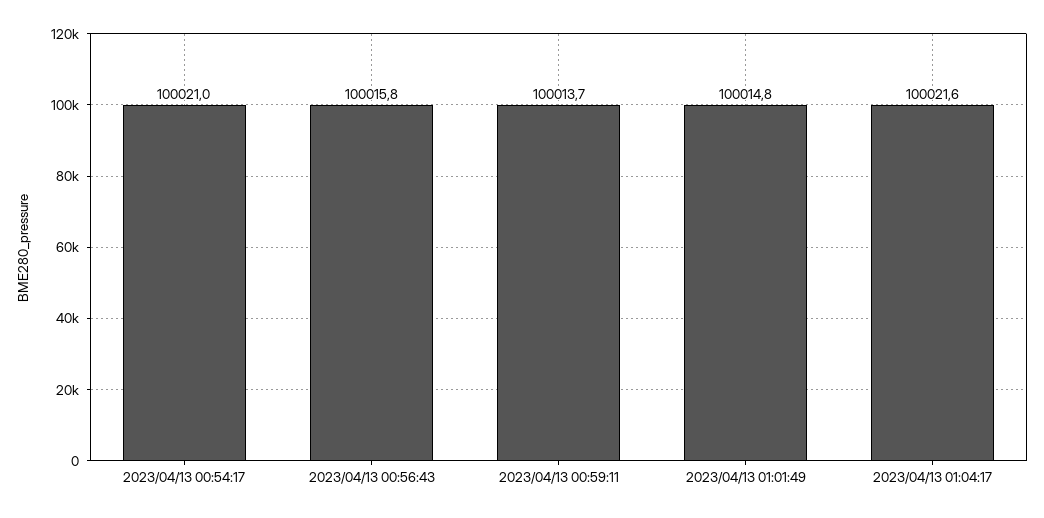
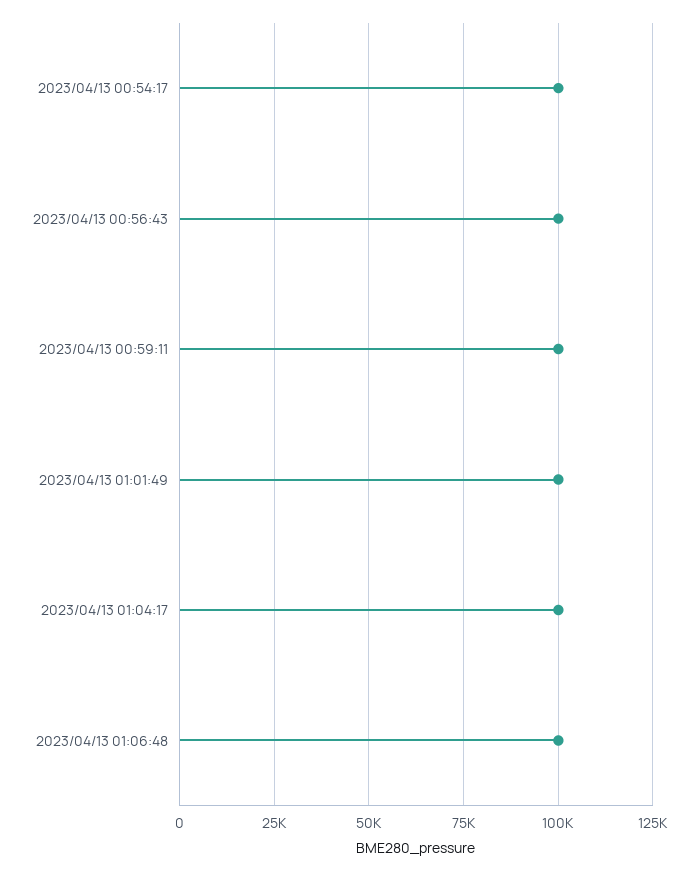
2023/04/13 01:06:48: none -> 100000

